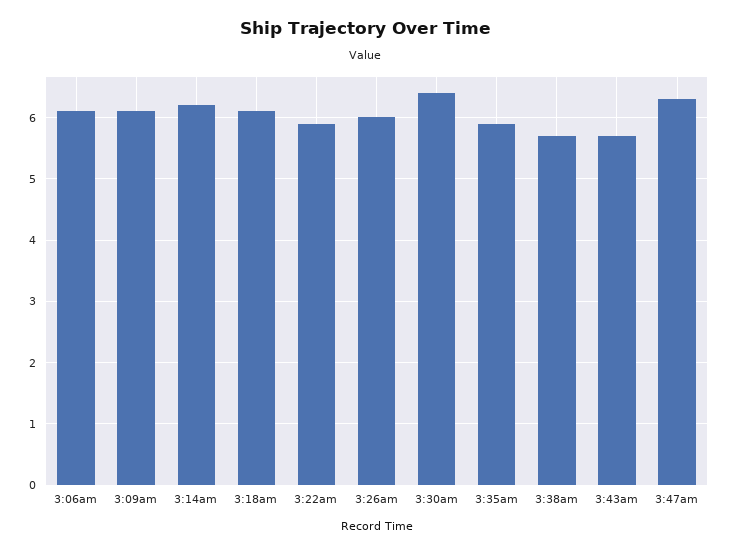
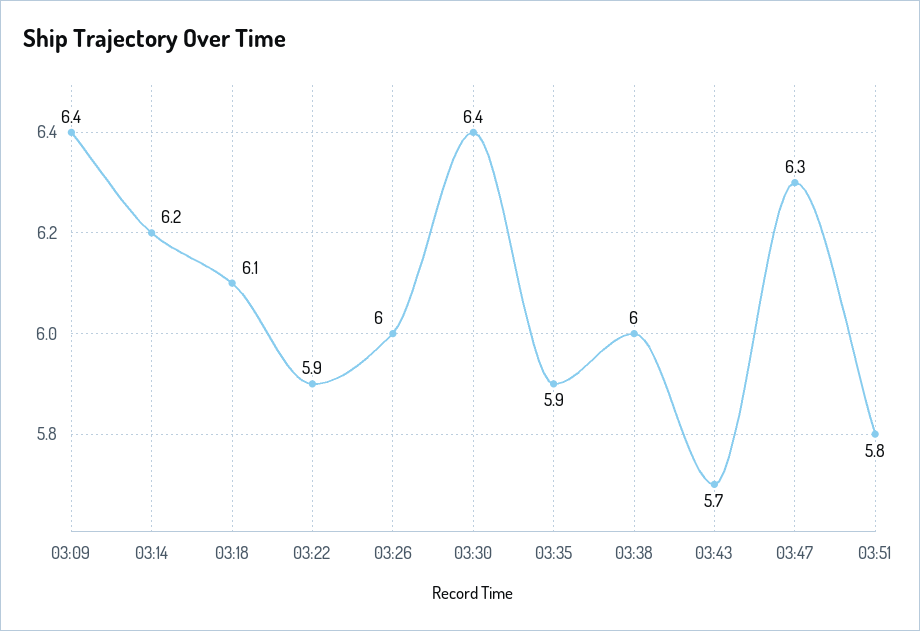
3:06am: 6.1 -> none
3:09am: 6.1 -> 6.4
3:38am: 5.7 -> 6
03:51: none -> 5.8

